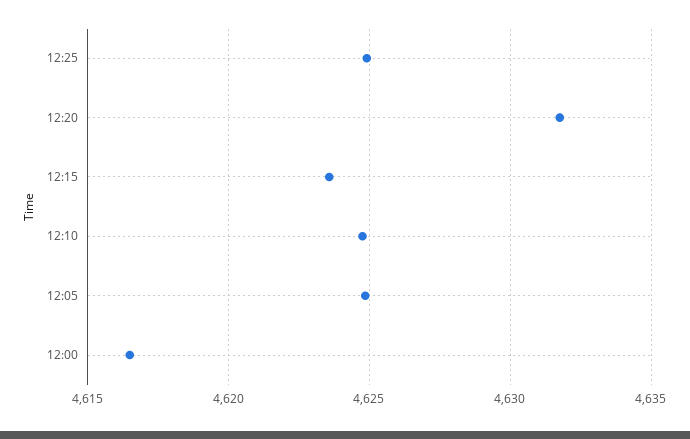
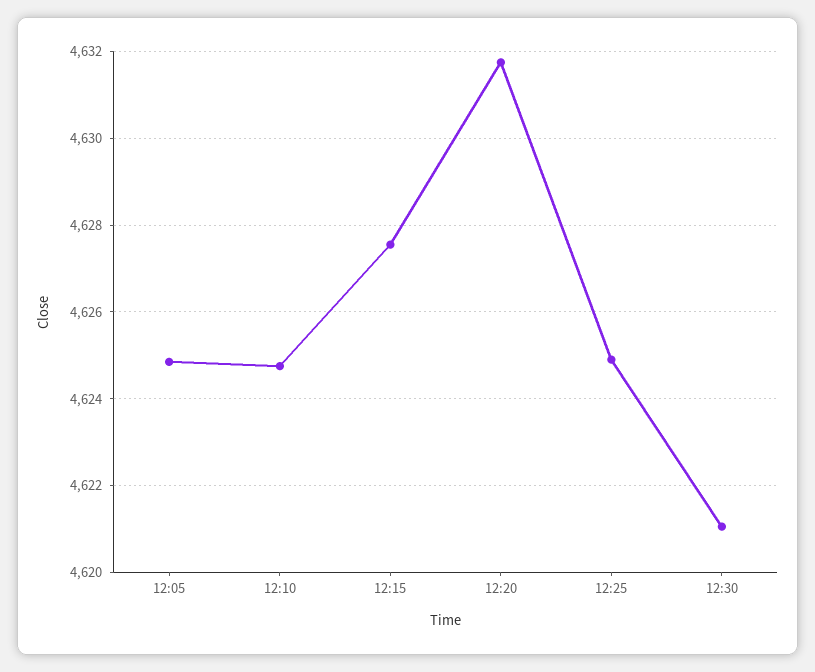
12:15: 4623.5 -> 4627.6
12:00: 4616.5 -> none
12:30: none -> 4621

